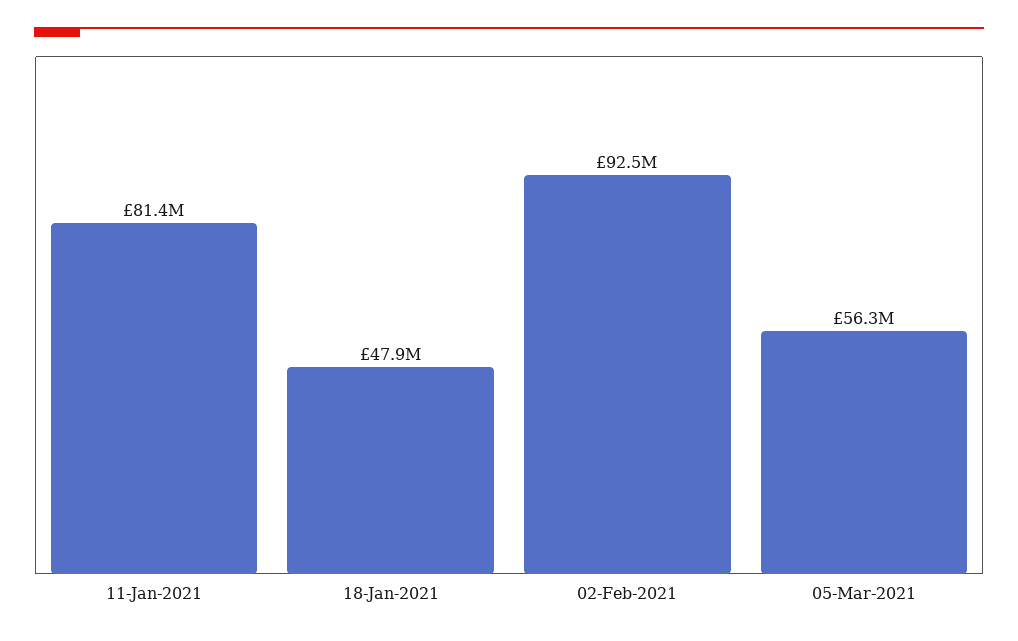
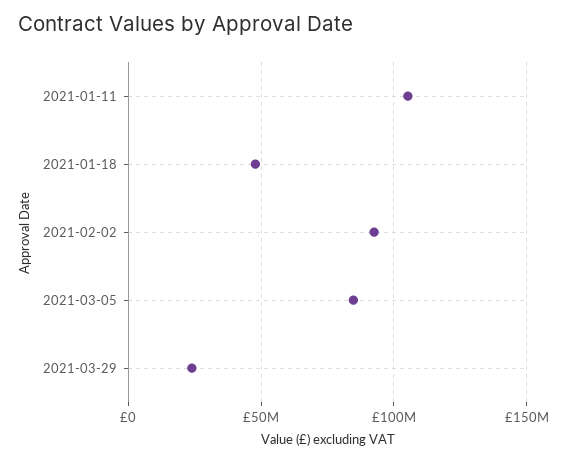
11-Jan-2021: 81400000 -> 105000000
05-Mar-2021: 56300000 -> 85000000
2021-03-29: none -> 25000000

